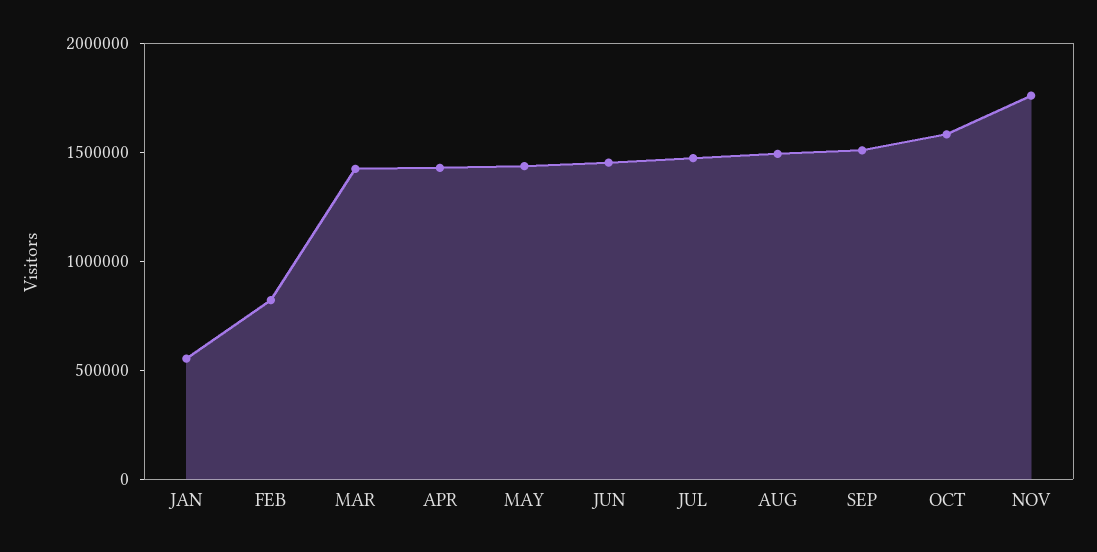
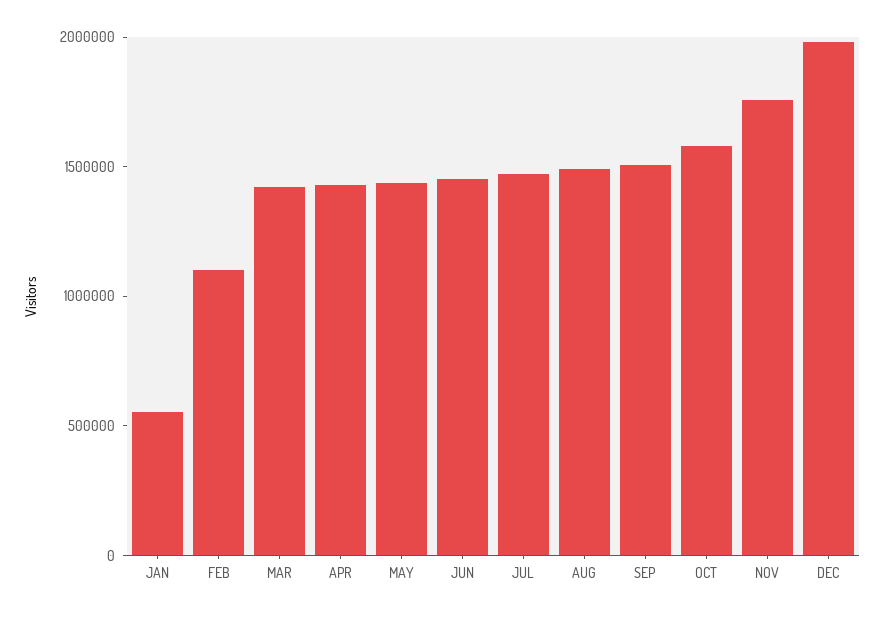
FEB: 800000 -> 1100000
DEC: none -> 2000000

